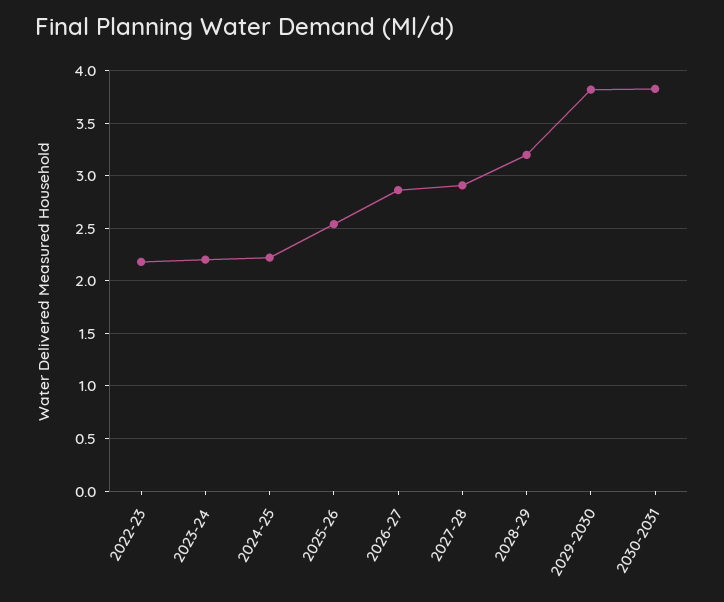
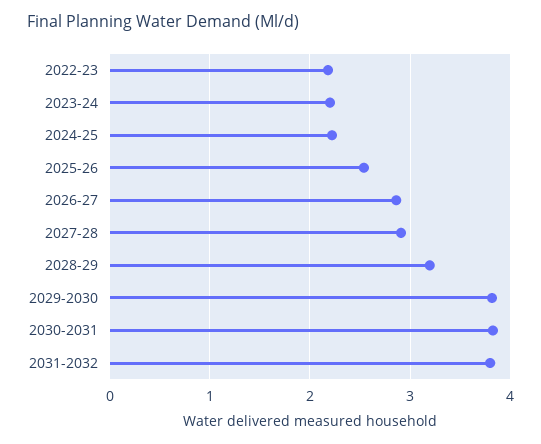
2031-2032: none -> 3.8

